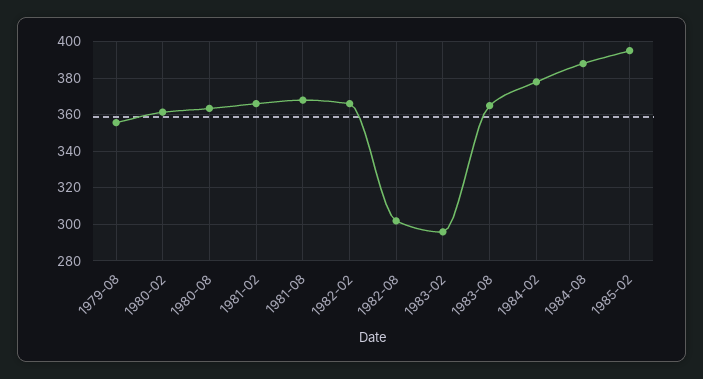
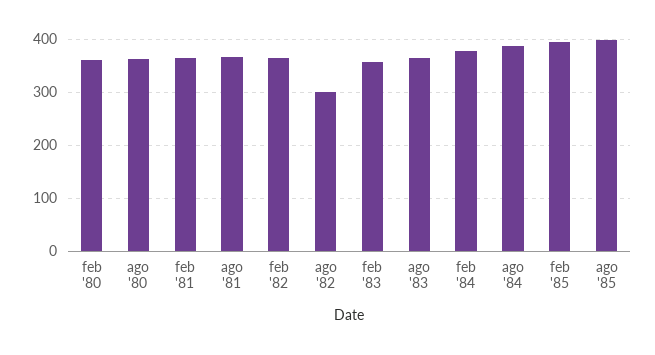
1979-08: 355 -> none
1983-02: 295 -> 360
ago '85: none -> 400

